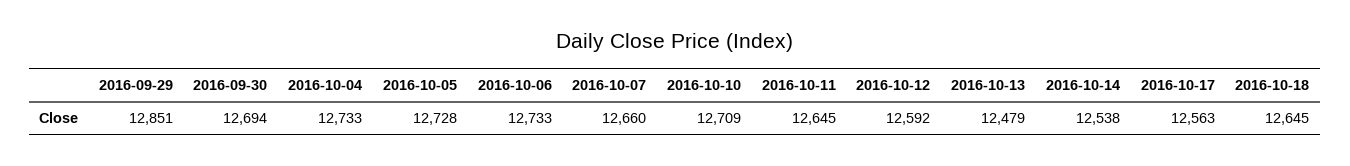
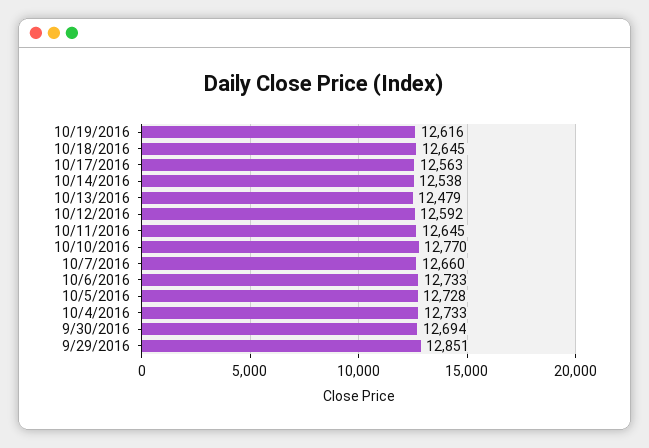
2016-10-10: 12709 -> 12770
10/19/2016: none -> 12616

